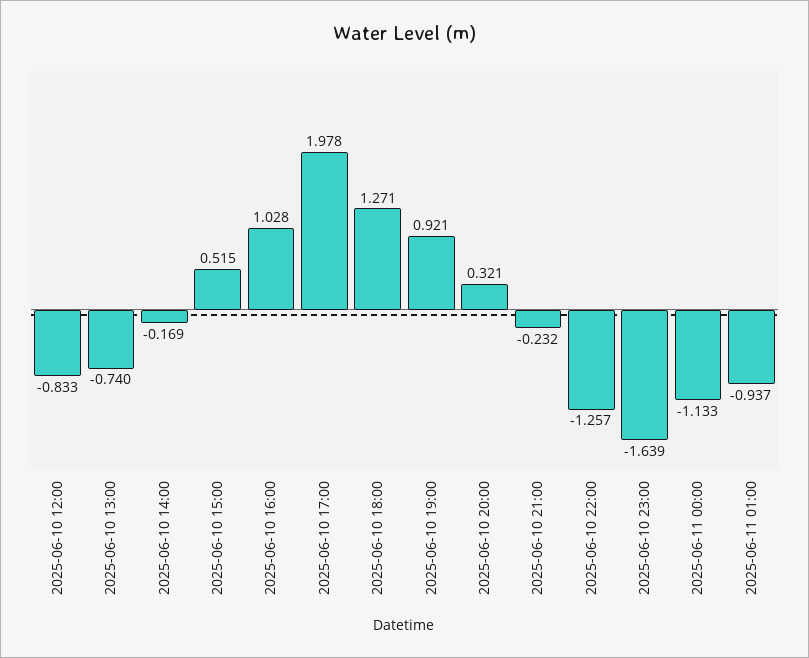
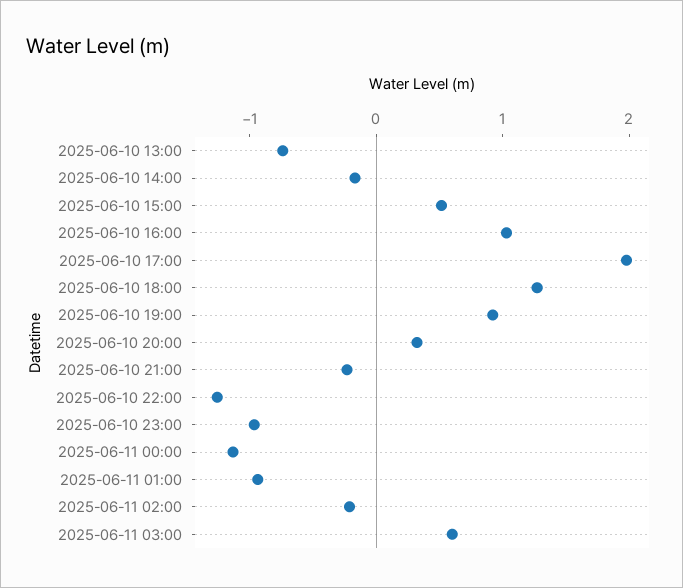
2025-06-10 12:00: -0.833 -> none
2025-06-10 23:00: -1.639 -> -1
2025-06-11 02:00: none -> -0.2
2025-06-11 03:00: none -> 0.6

